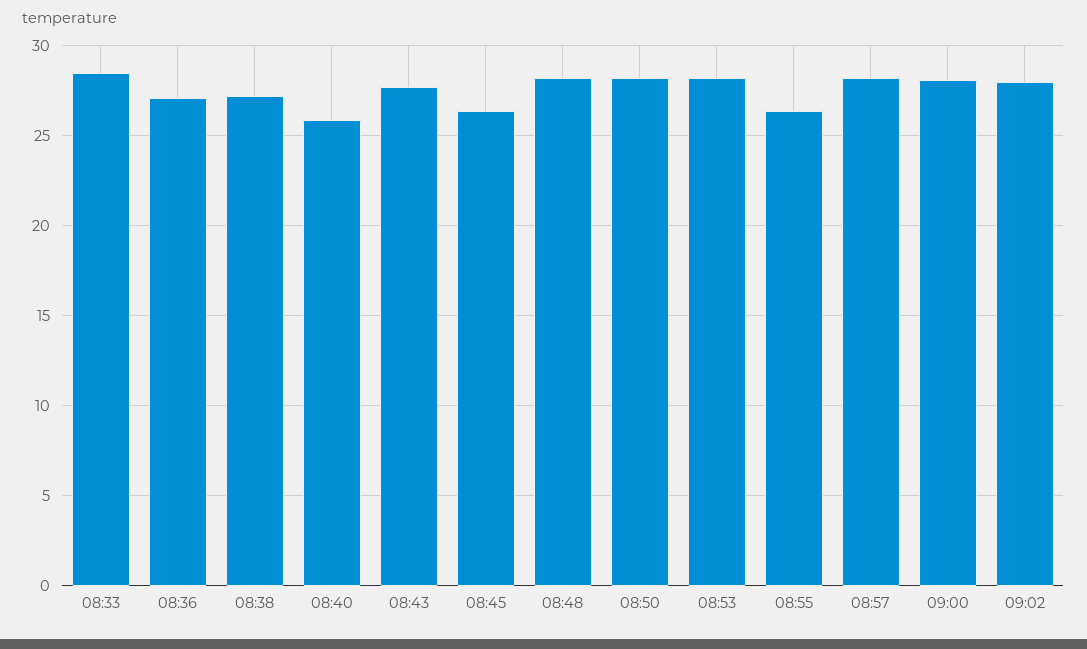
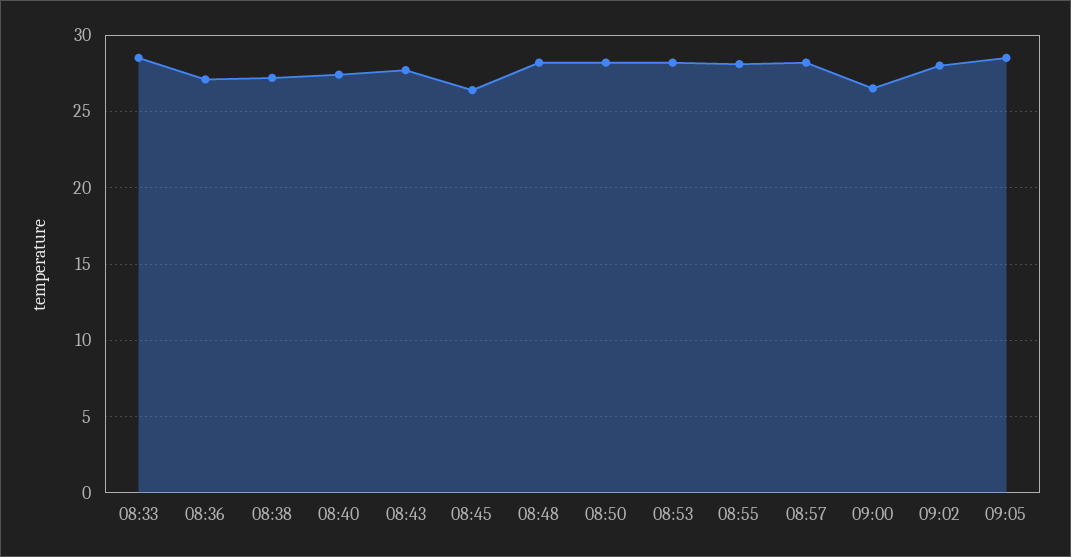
08:40: 26 -> 27.5
08:55: 26.5 -> 28
09:00: 28 -> 26.5
09:05: none -> 28.5

